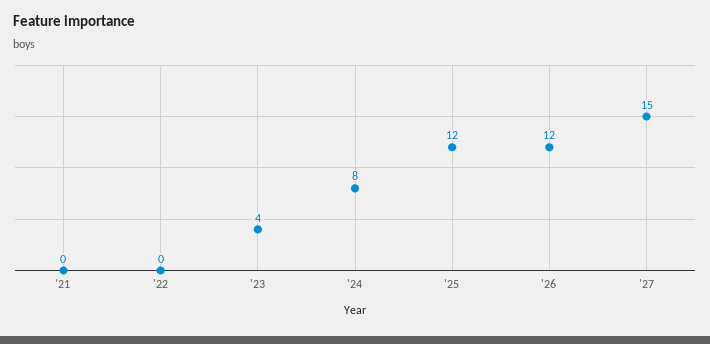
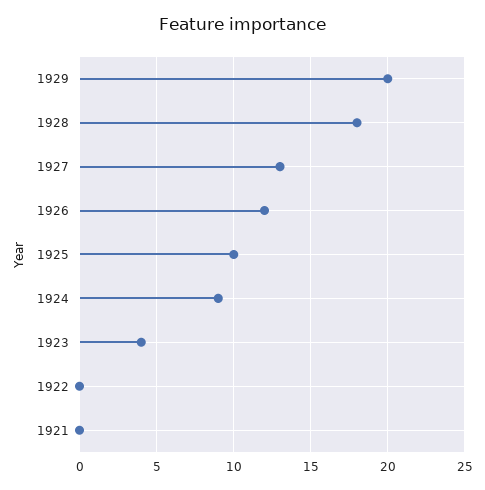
'24: 8 -> 9
'25: 12 -> 10
'27: 15 -> 13
1929: none -> 20
1928: none -> 18

